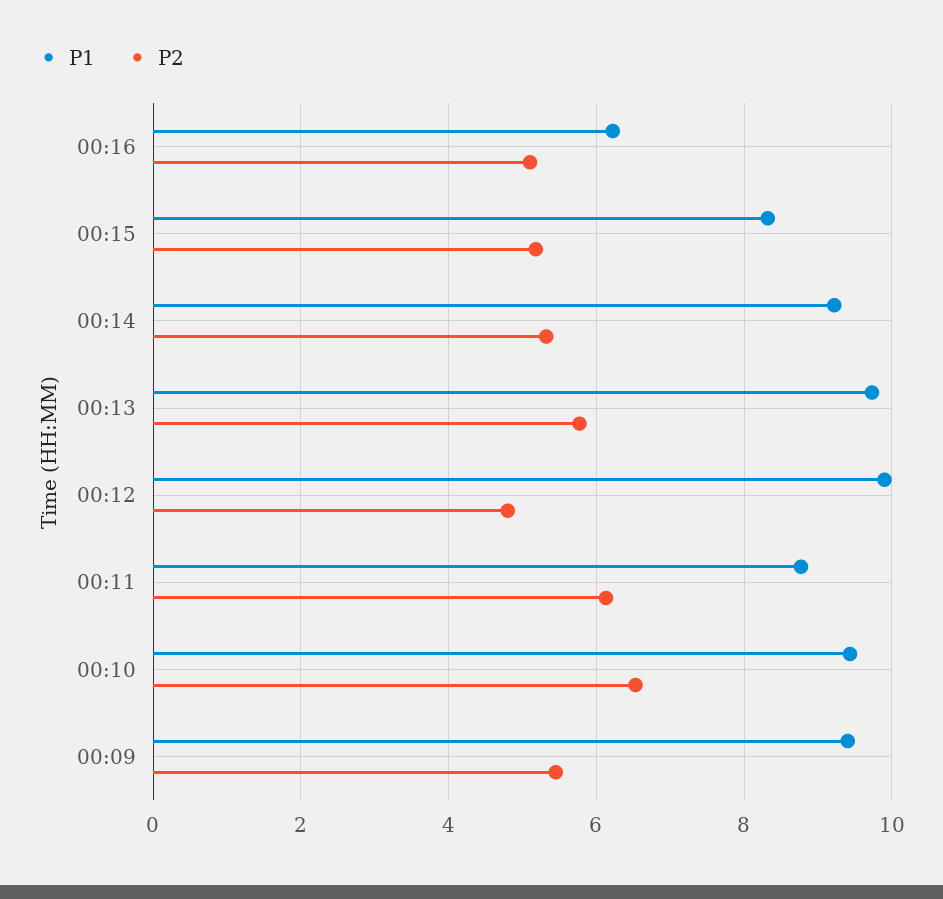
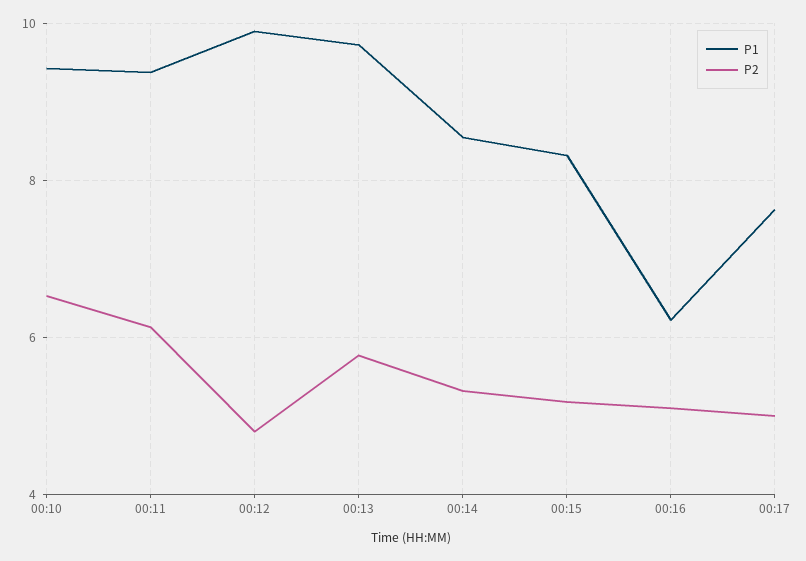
P1, 00:14: 9.2 -> 8.6
P1, 00:11: 8.8 -> 9.4
P1, 00:09: 9.4 -> none
P2, 00:09: 5.4 -> none
P1, 00:17: none -> 7.6
P2, 00:17: none -> 5

